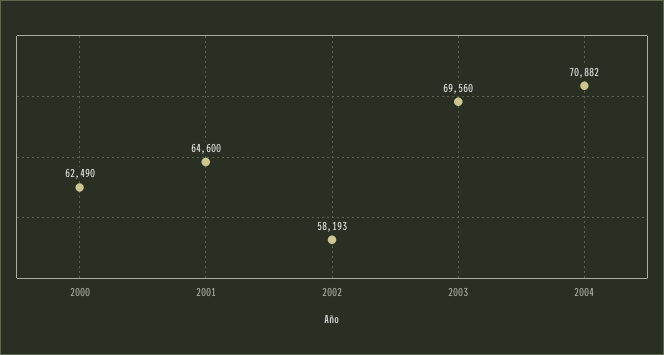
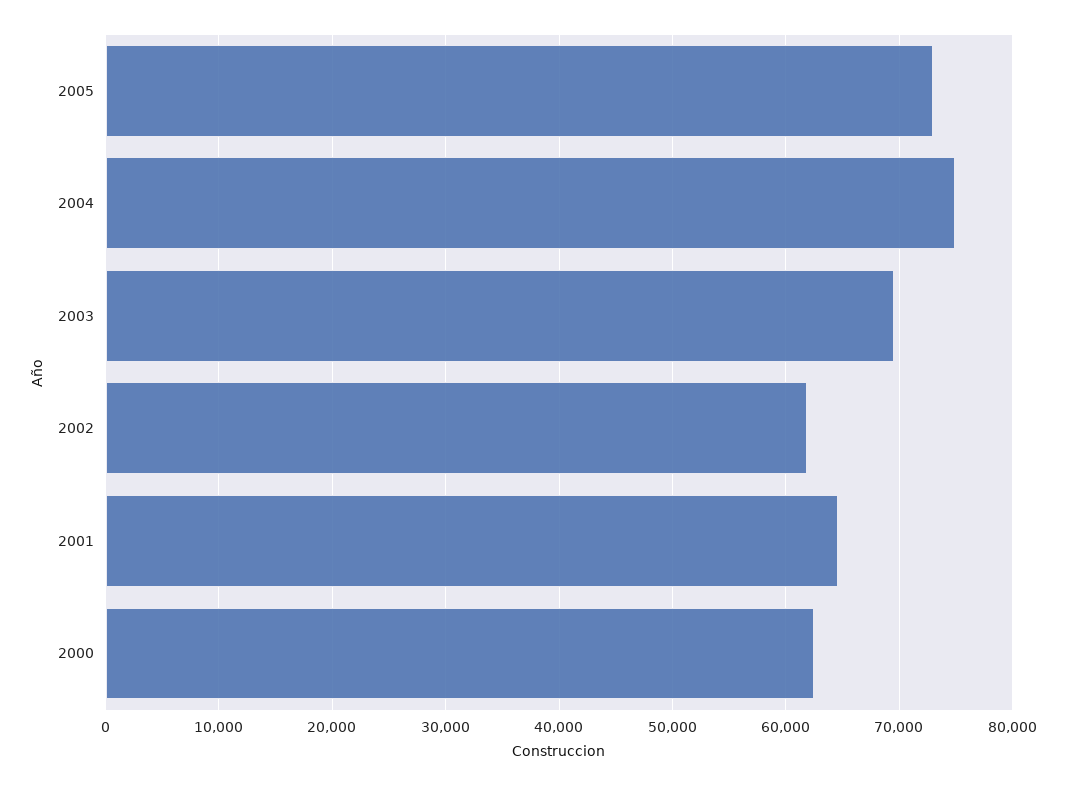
2002: 58193 -> 62000
2004: 70882 -> 75000
2005: none -> 73000

